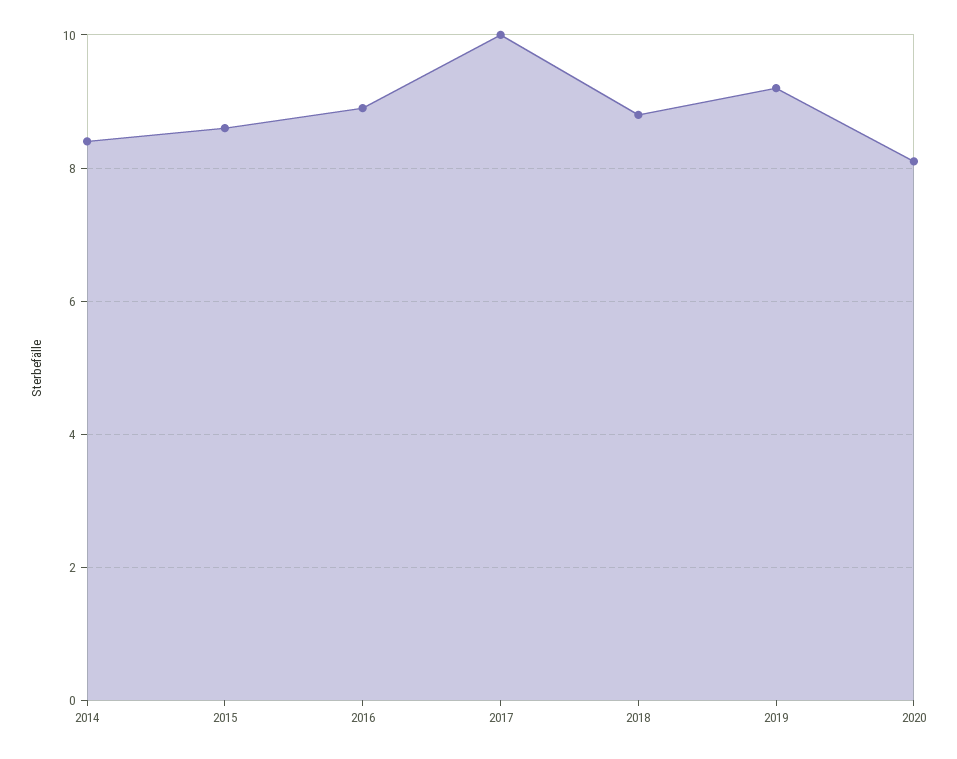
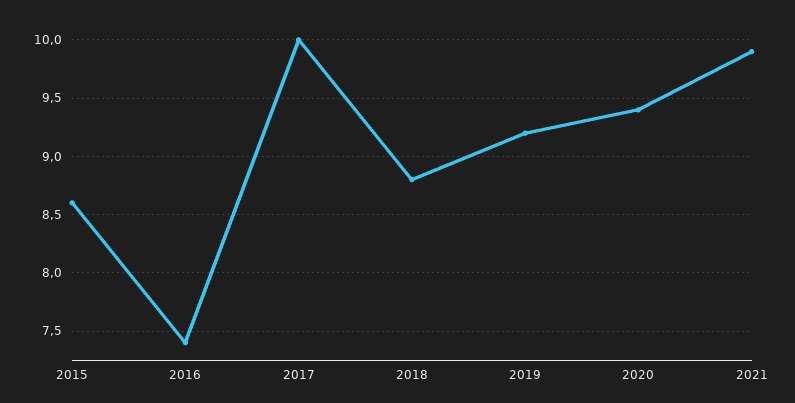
2014: 8.5 -> none
2016: 9 -> 7.4
2020: 8 -> 9.4
2021: none -> 9.9

